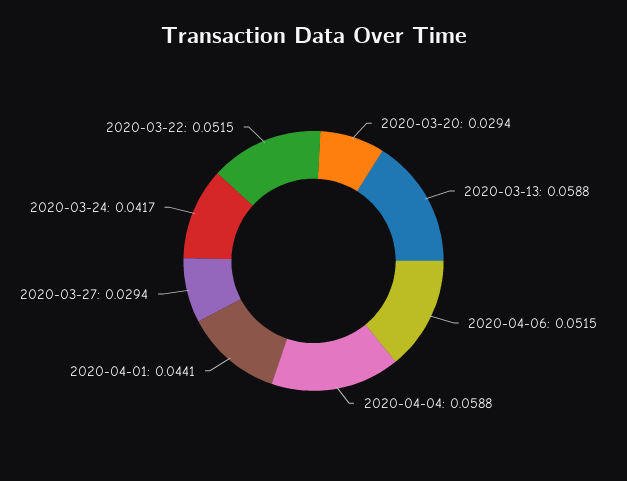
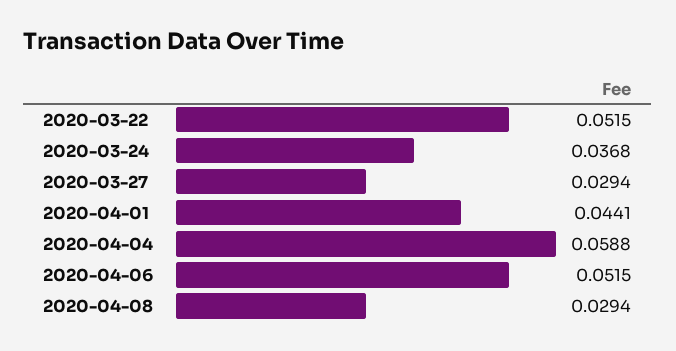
2020-03-20: 0.0294 -> none
2020-03-13: 0.0588 -> none
2020-03-24: 0.0417 -> 0.0368
2020-04-08: none -> 0.0294

